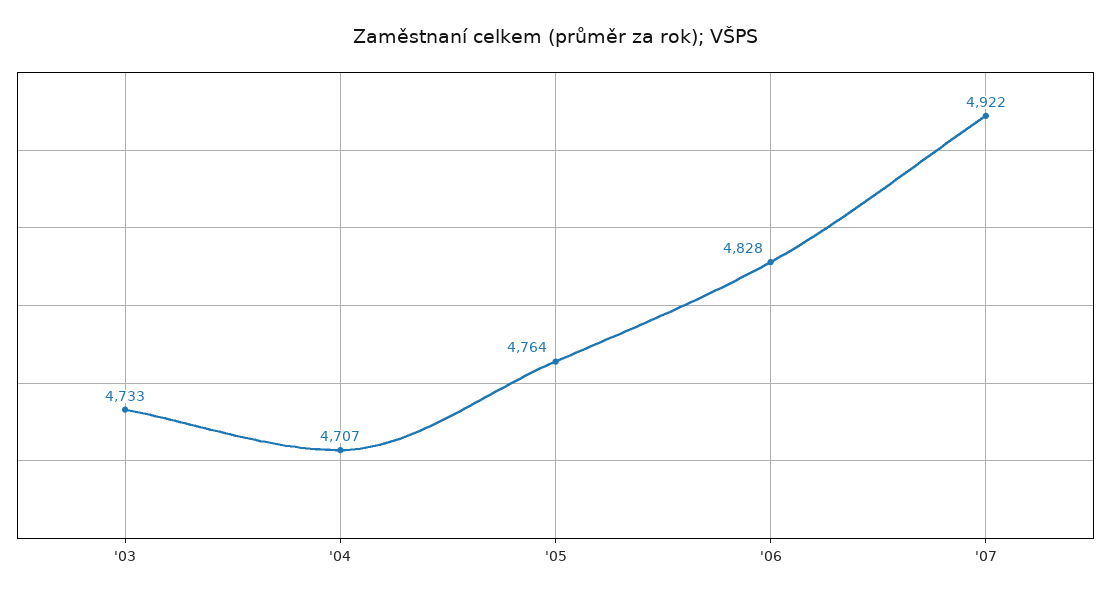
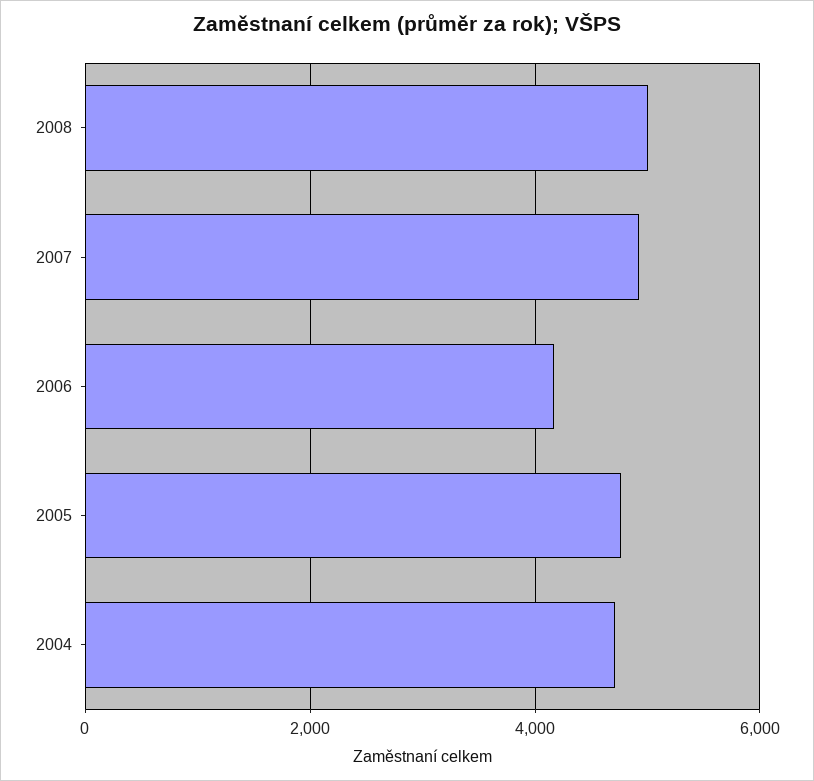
'03: 4733 -> none
'06: 4828 -> 4200
2008: none -> 5000

